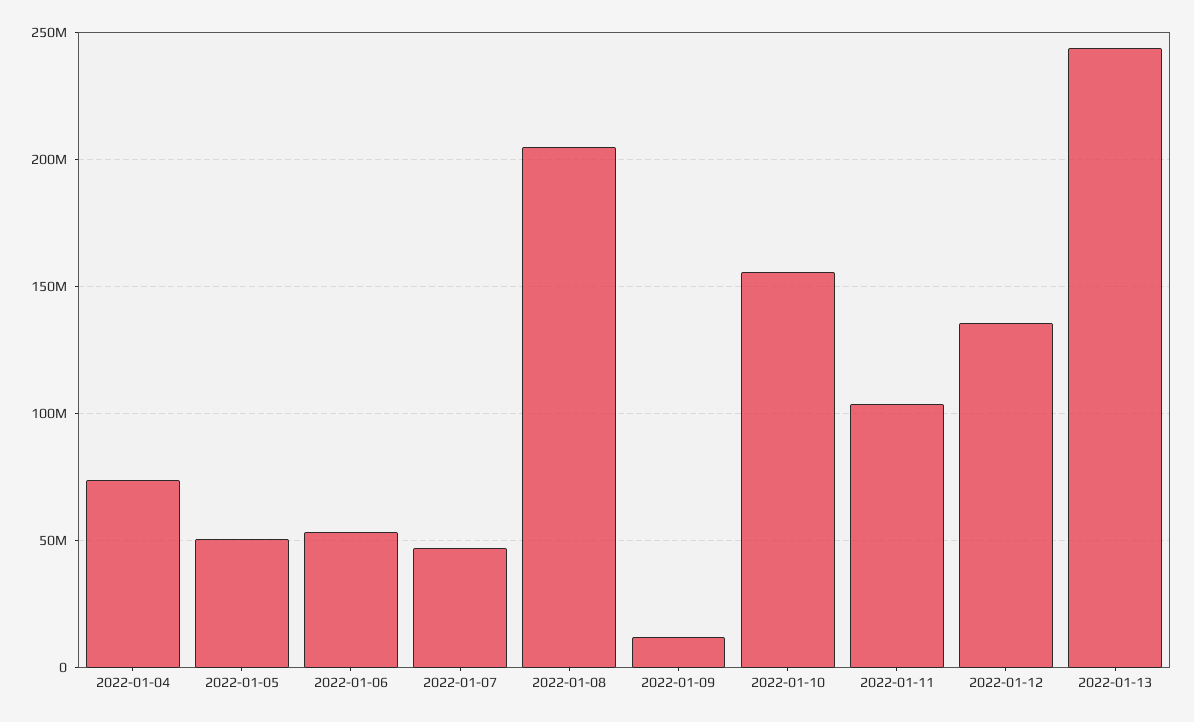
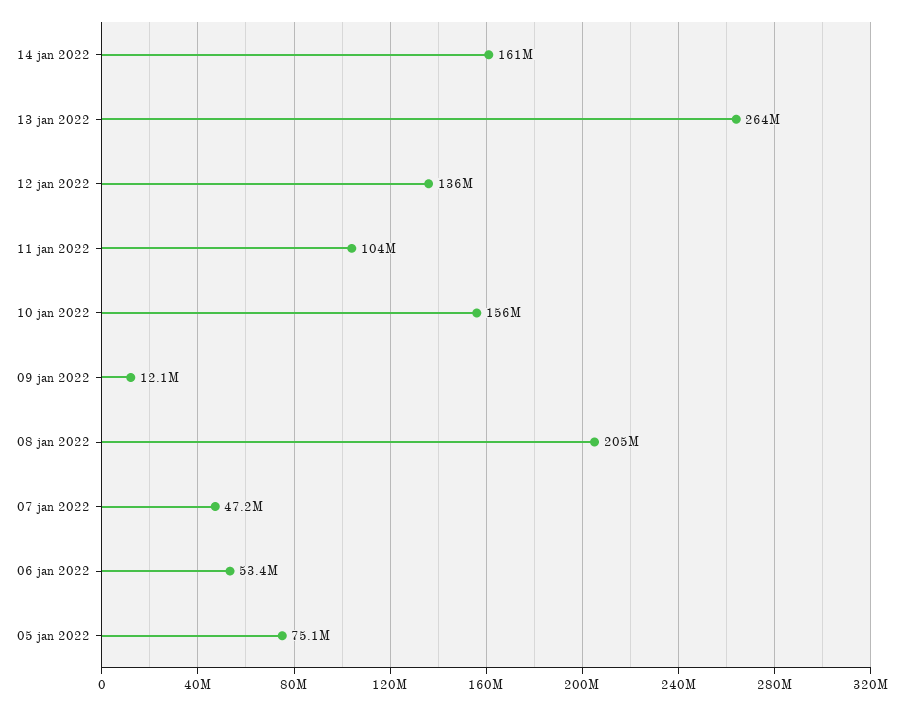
2022-01-04: 75000000 -> none
2022-01-05: 50000000 -> 75100000
2022-01-13: 245000000 -> 264000000
14 jan 2022: none -> 161000000

